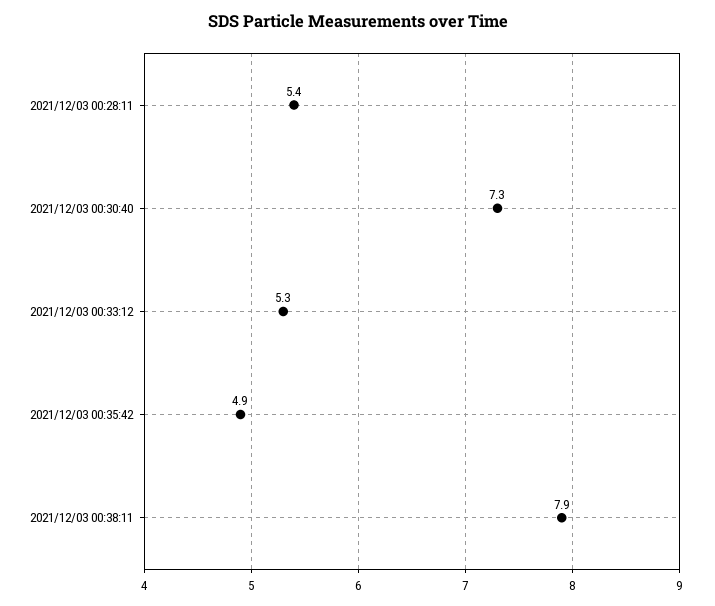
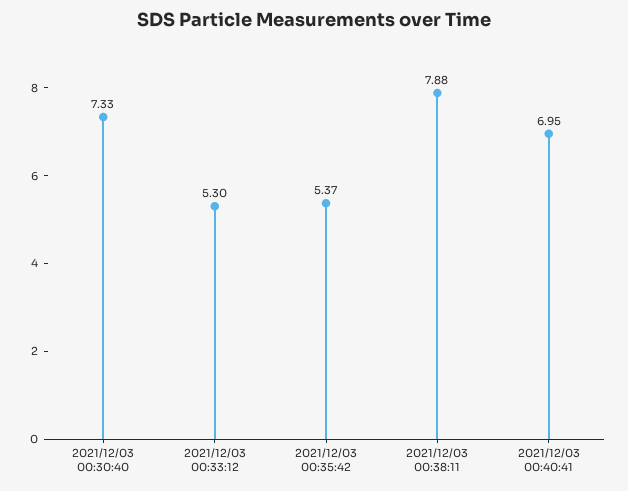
2021/12/03 00:28:11: 5.4 -> none
2021/12/03 00:35:42: 4.9 -> 5.37
2021/12/03 00:40:41: none -> 6.95

